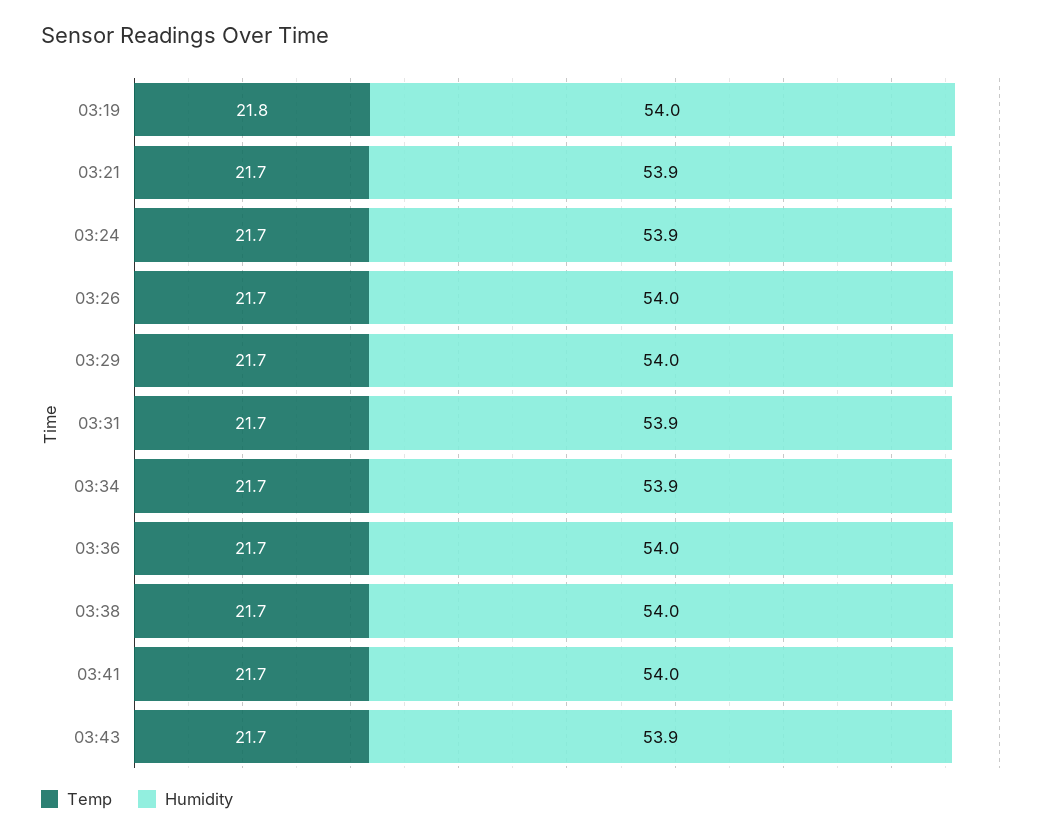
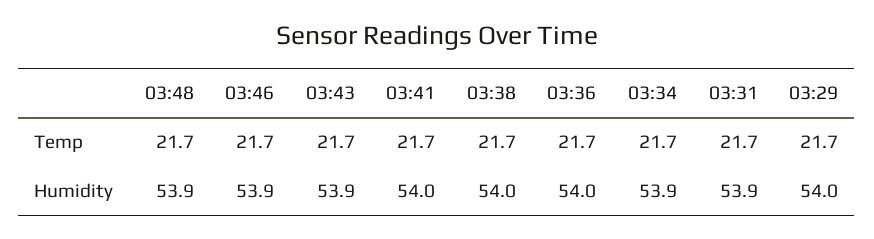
Temp, 03:19: 21.8 -> none
Humidity, 03:19: 54 -> none
Temp, 03:21: 21.7 -> none
Humidity, 03:21: 53.9 -> none
Temp, 03:24: 21.7 -> none
Humidity, 03:24: 53.9 -> none
Temp, 03:26: 21.7 -> none
Humidity, 03:26: 54 -> none
Temp, 03:48: none -> 21.7
Temp, 03:46: none -> 21.7
Humidity, 03:48: none -> 53.9
Humidity, 03:46: none -> 53.9

